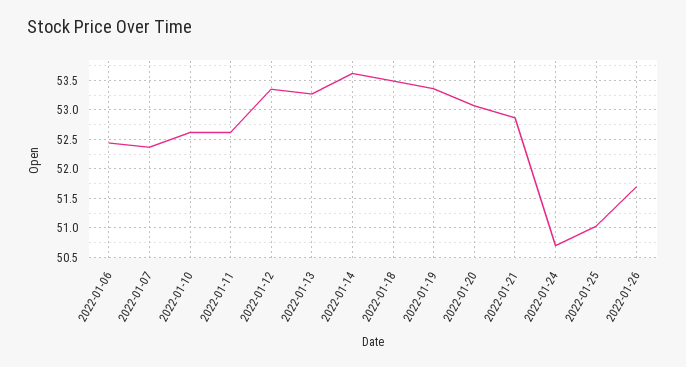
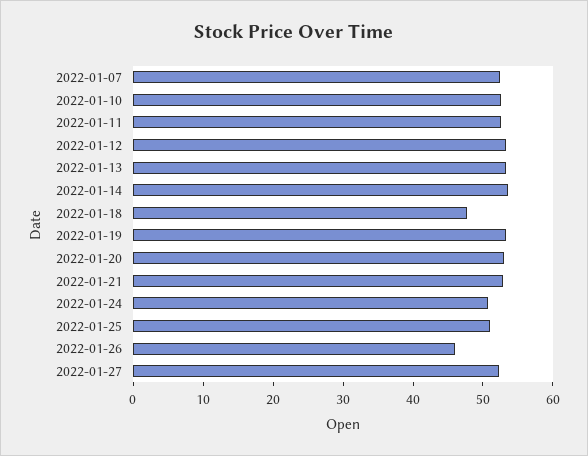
2022-01-06: 52.5 -> none
2022-01-18: 53.5 -> 48
2022-01-26: 51.75 -> 46
2022-01-27: none -> 52

